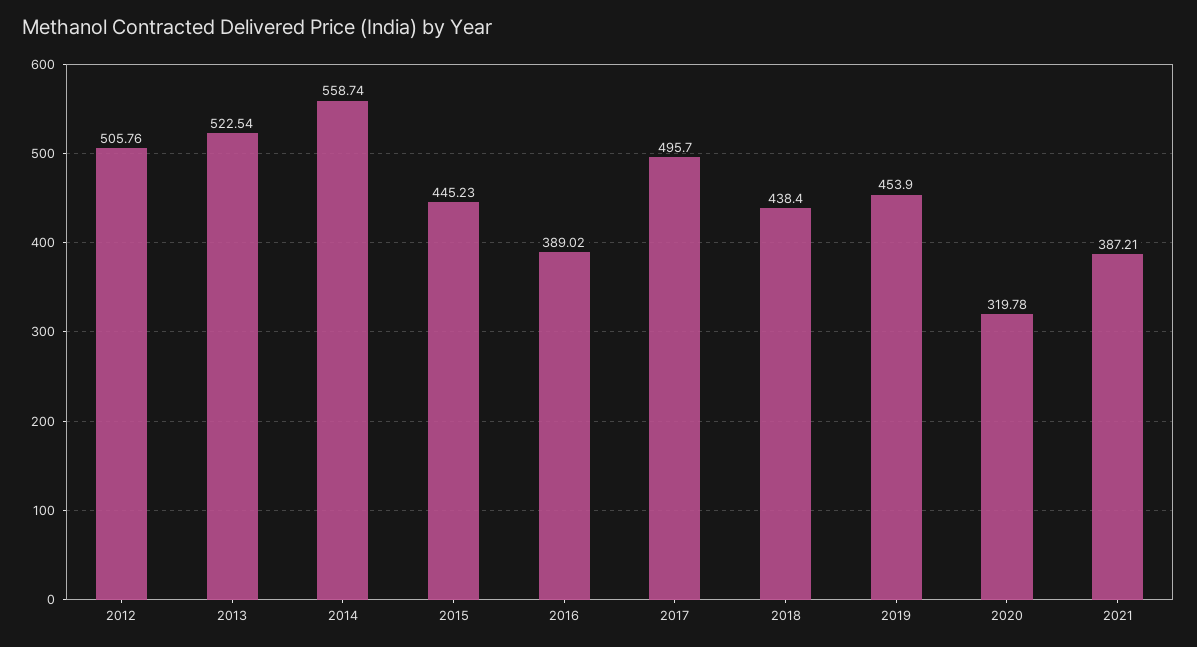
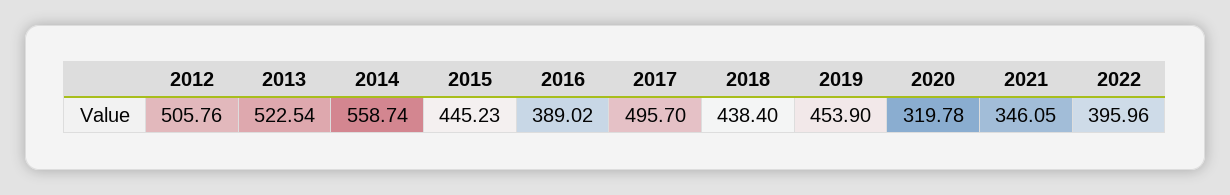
2021: 387.21 -> 346.05
2022: none -> 395.96

